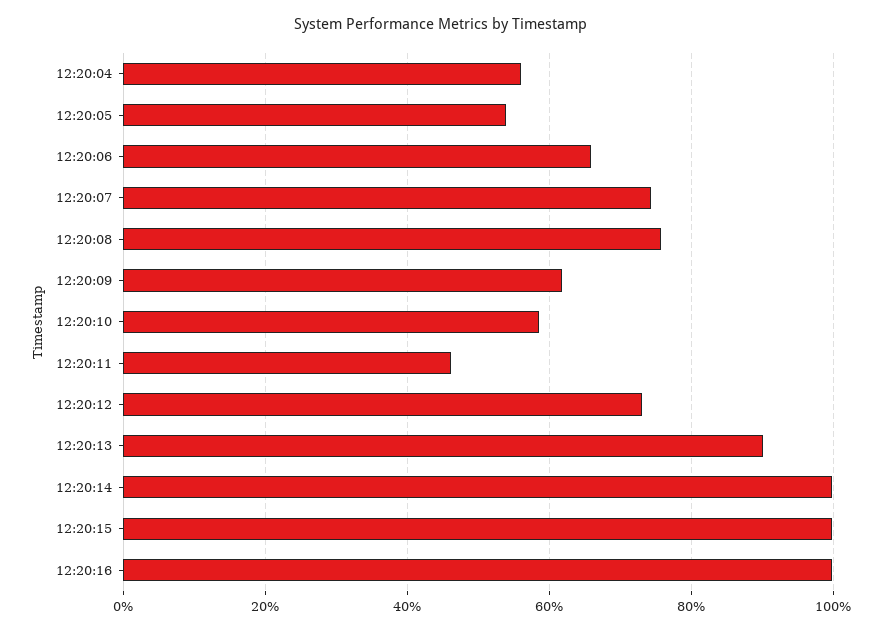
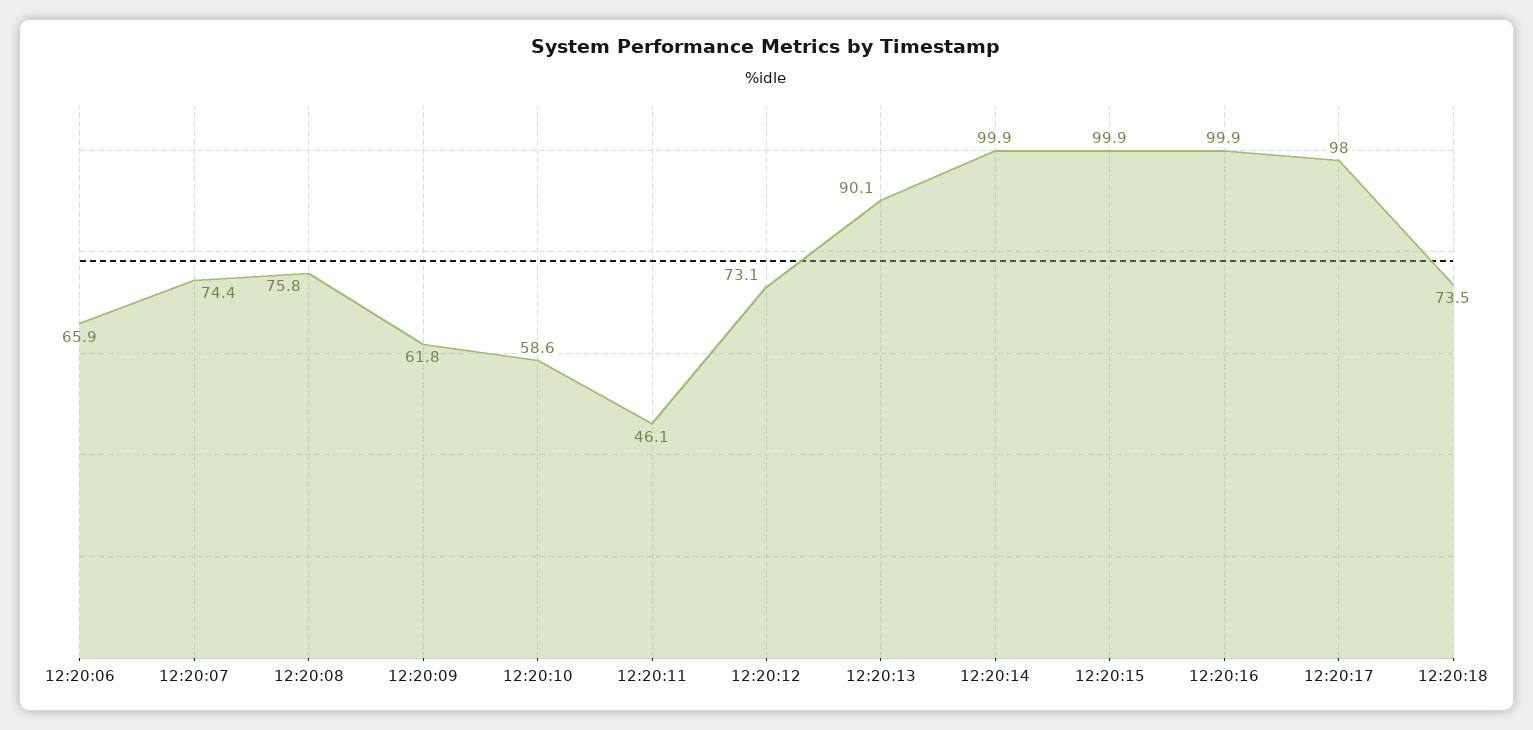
12:20:04: 56 -> none
12:20:05: 54 -> none
12:20:17: none -> 98
12:20:18: none -> 73.5

